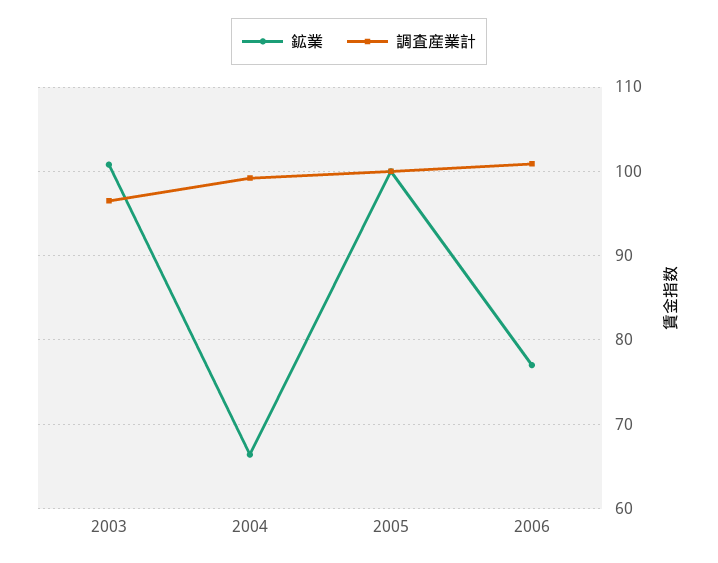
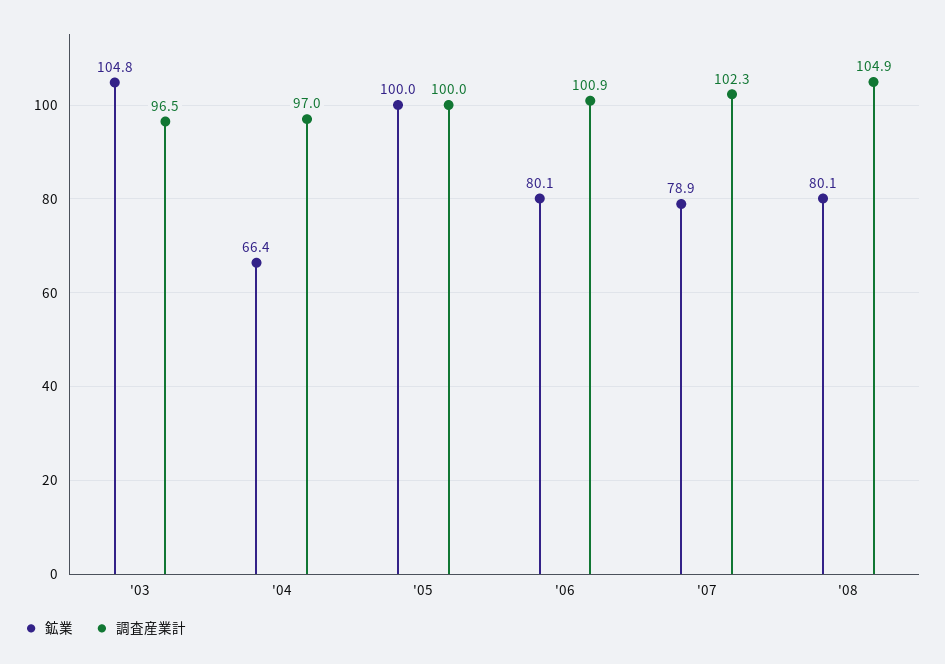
鉱業, 2003: 101 -> 104.8
調査産業計, 2004: 99 -> 97
鉱業, 2006: 77 -> 80.1
鉱業, '07: none -> 78.9
調査産業計, '07: none -> 102.3
鉱業, '08: none -> 80.1
調査産業計, '08: none -> 104.9

